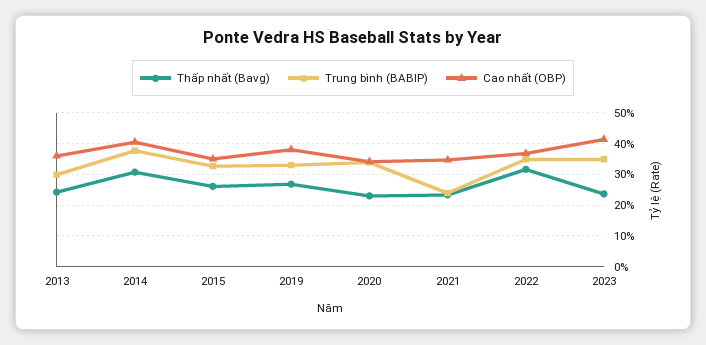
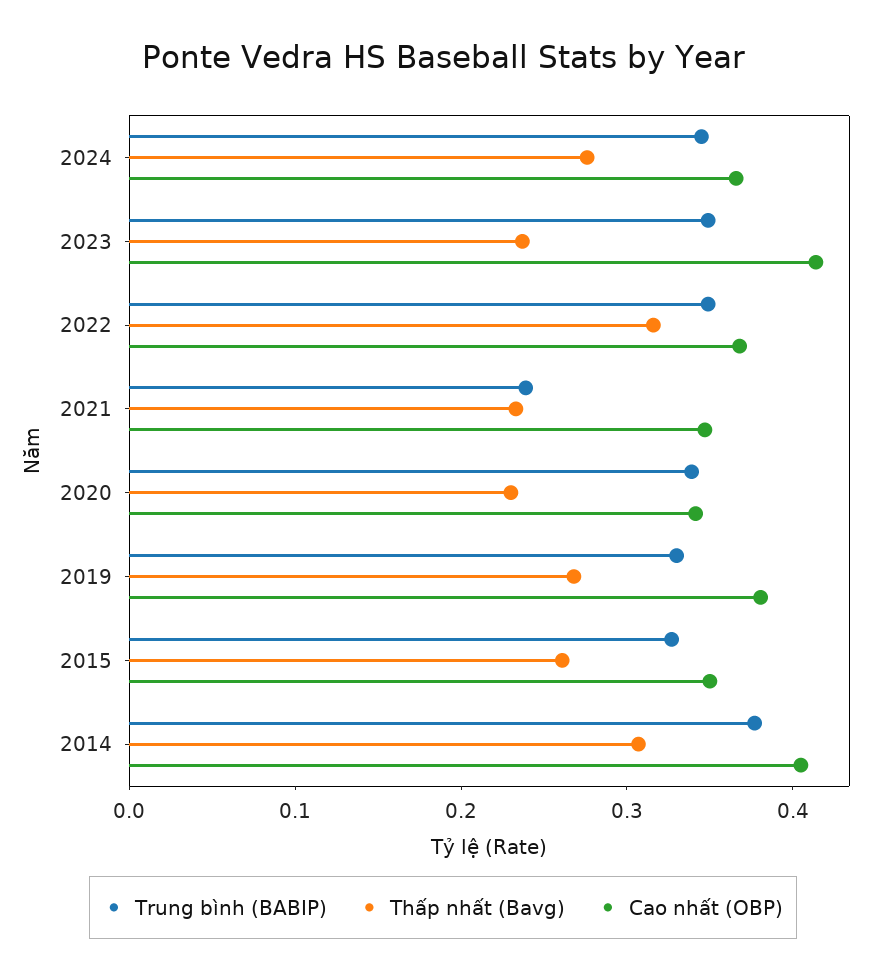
Thấp nhất (Bavg), 2013: 0.24 -> none
Trung bình (BABIP), 2013: 0.3 -> none
Cao nhất (OBP), 2013: 0.36 -> none
Trung bình (BABIP), 2024: none -> 0.34
Thấp nhất (Bavg), 2024: none -> 0.28
Cao nhất (OBP), 2024: none -> 0.36

